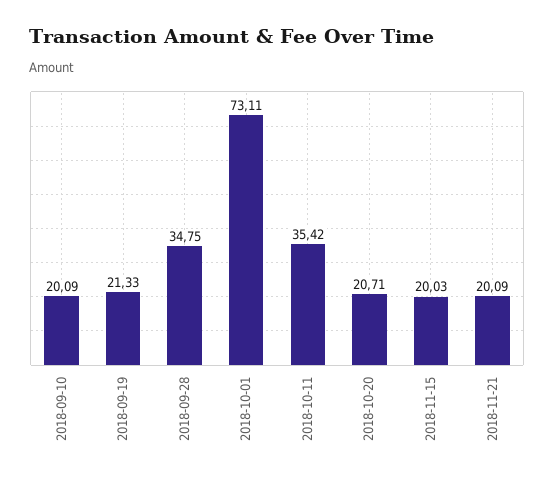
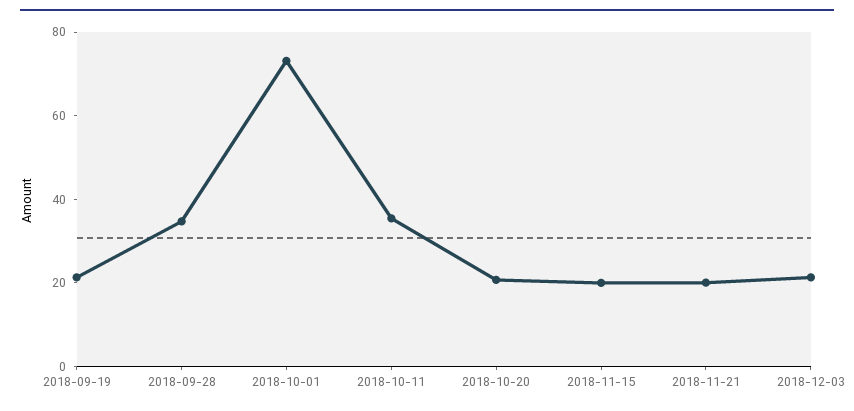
2018-09-10: 20.09 -> none
2018-12-03: none -> 20

